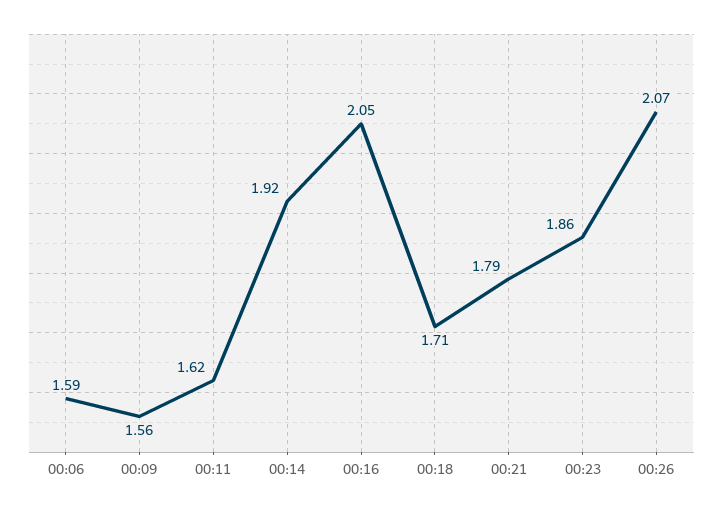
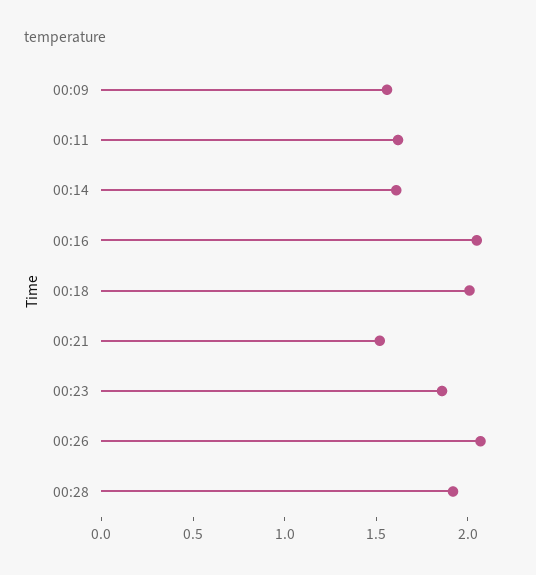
00:06: 1.59 -> none
00:14: 1.92 -> 1.6
00:18: 1.71 -> 2
00:21: 1.79 -> 1.5
00:28: none -> 1.9

